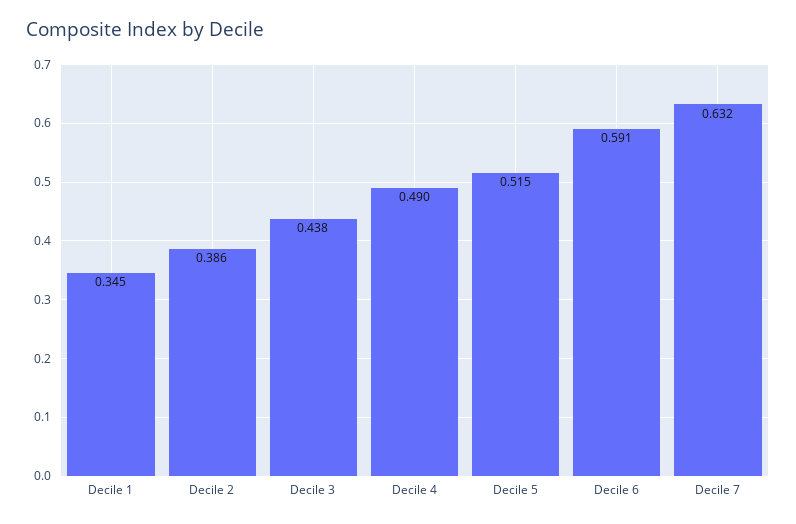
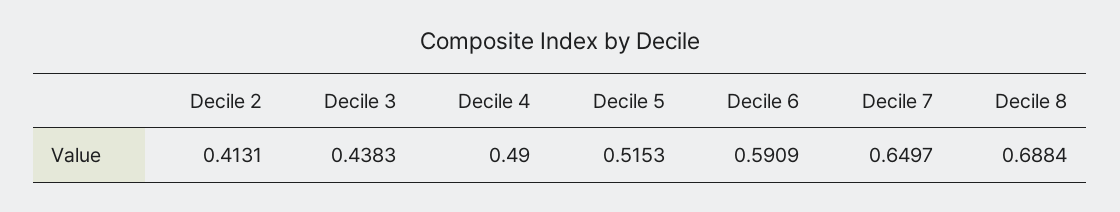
Decile 1: 0.345 -> none
Decile 2: 0.386 -> 0.4131
Decile 7: 0.632 -> 0.6497
Decile 8: none -> 0.6884

